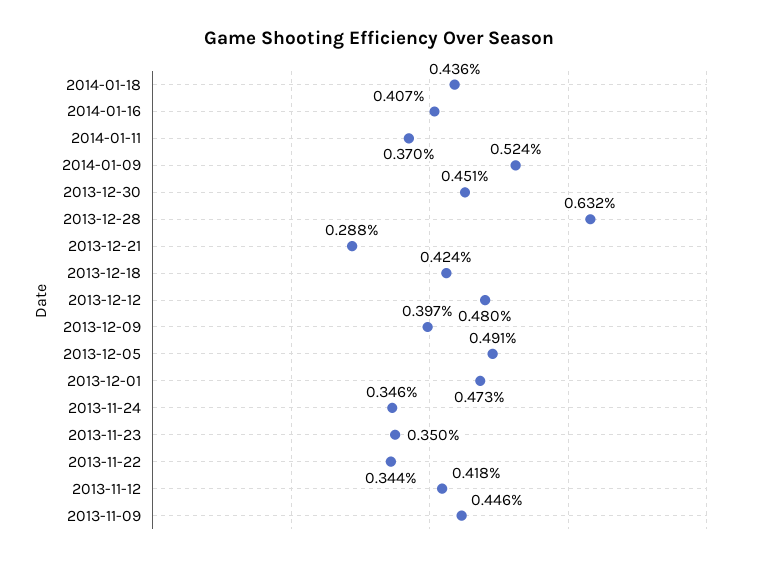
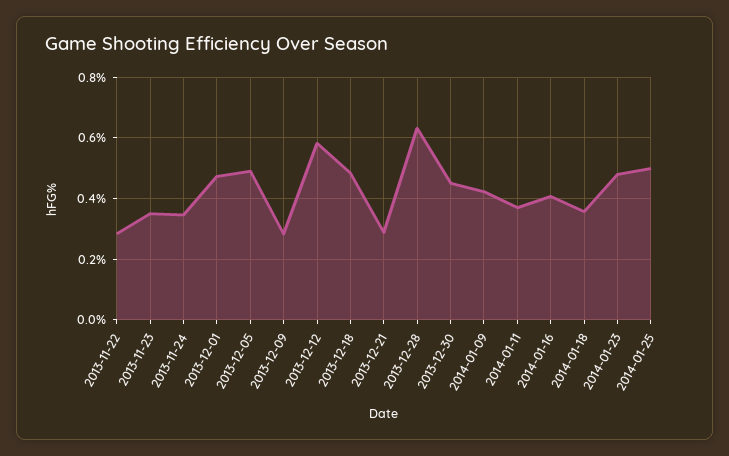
2014-01-18: 0.436 -> 0.36
2014-01-09: 0.524 -> 0.42
2013-12-18: 0.424 -> 0.48
2013-12-12: 0.48 -> 0.58
2013-12-09: 0.397 -> 0.28
2013-11-22: 0.344 -> 0.28
2013-11-12: 0.418 -> none
2013-11-09: 0.446 -> none
2014-01-23: none -> 0.48
2014-01-25: none -> 0.5

